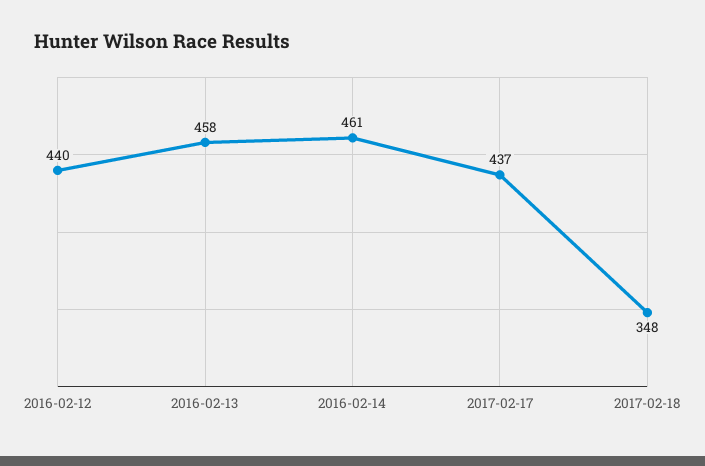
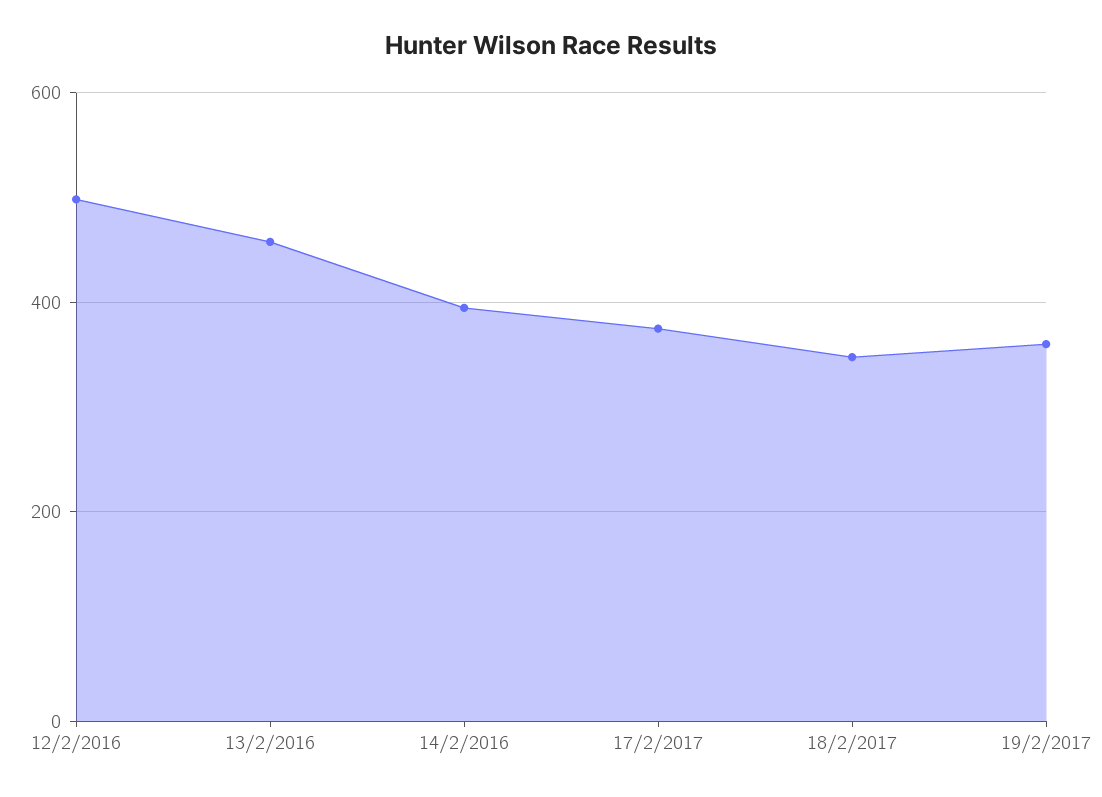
2016-02-12: 440 -> 500
2016-02-14: 461 -> 400
2017-02-17: 437 -> 380
19/2/2017: none -> 360

